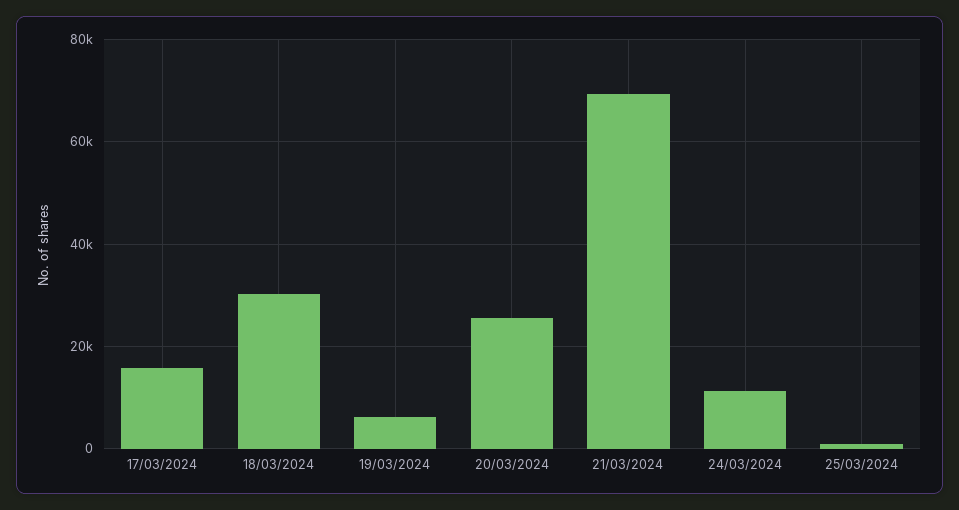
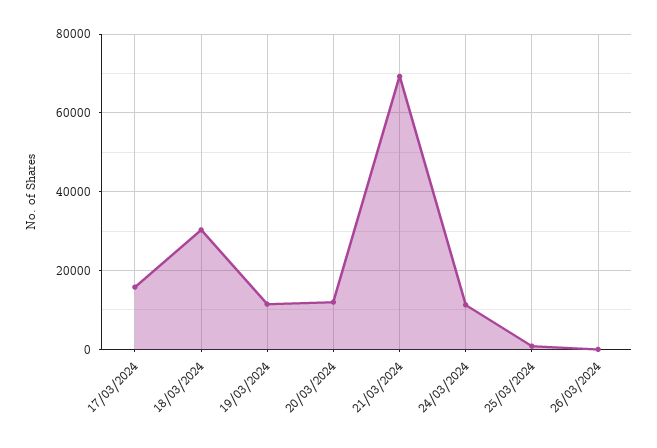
19/03/2024: 6000 -> 12000
20/03/2024: 26000 -> 12000
26/03/2024: none -> 0

